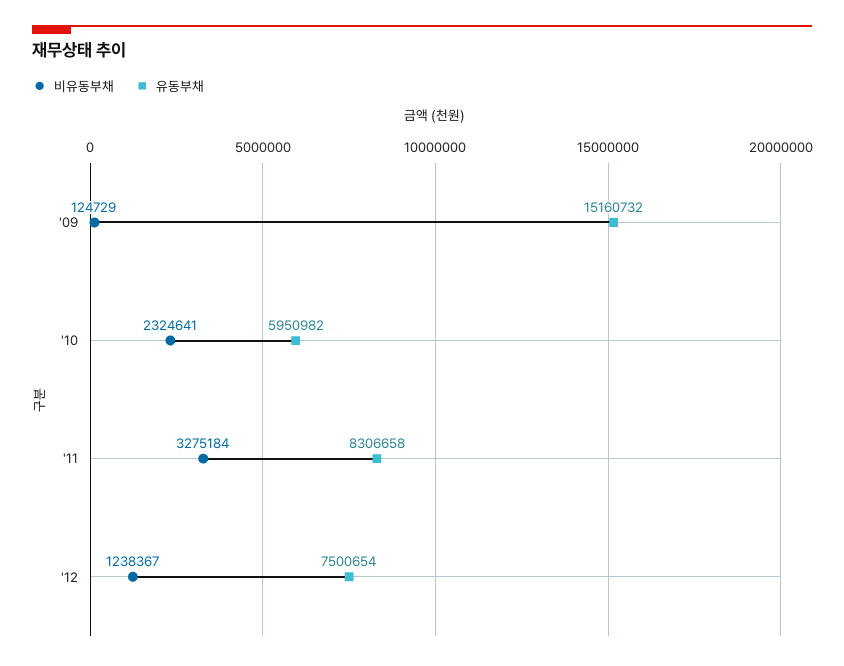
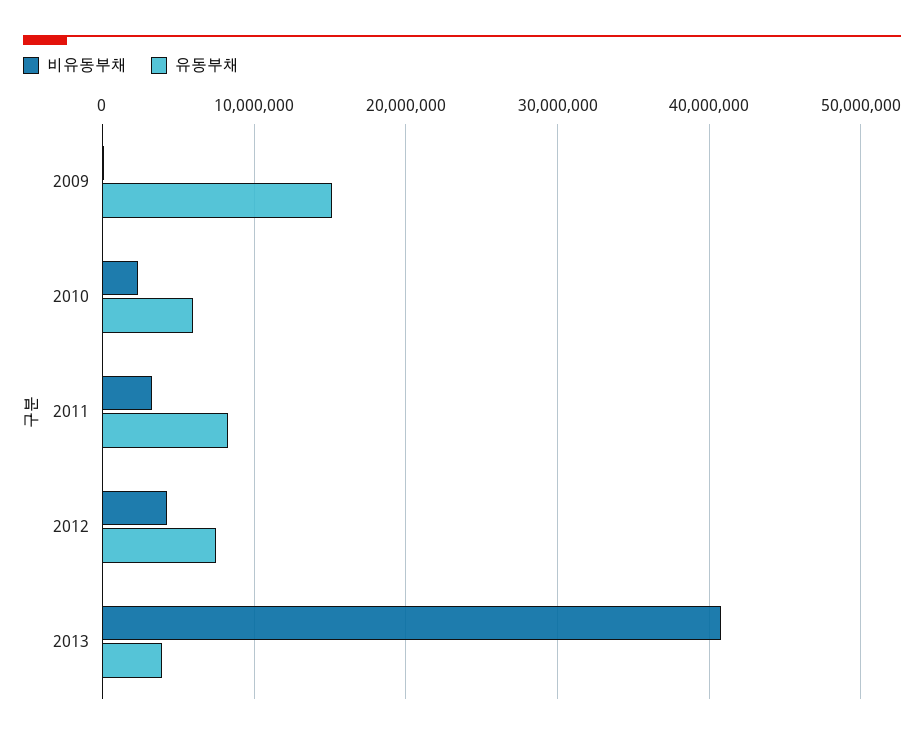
비유동부채, '12: 1238367 -> 4000000
비유동부채, 2013: none -> 41000000
유동부채, 2013: none -> 4000000

